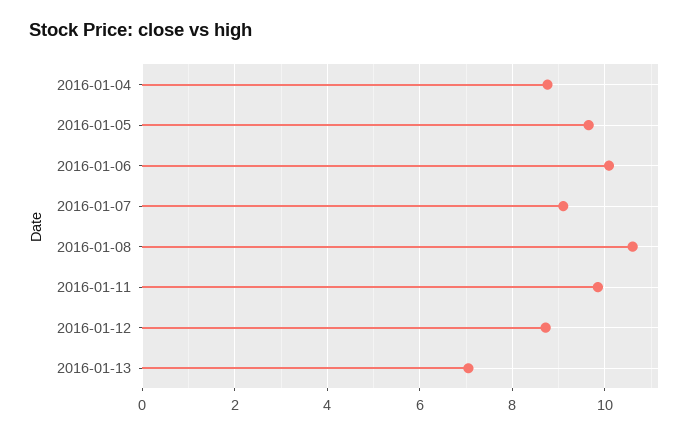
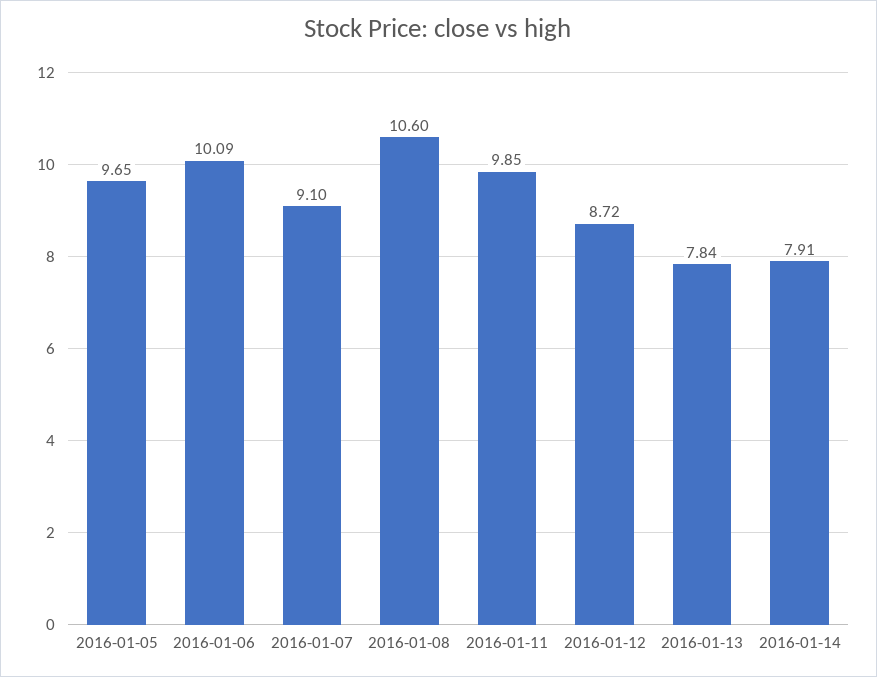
2016-01-04: 8.8 -> none
2016-01-13: 7 -> 7.84
2016-01-14: none -> 7.91

